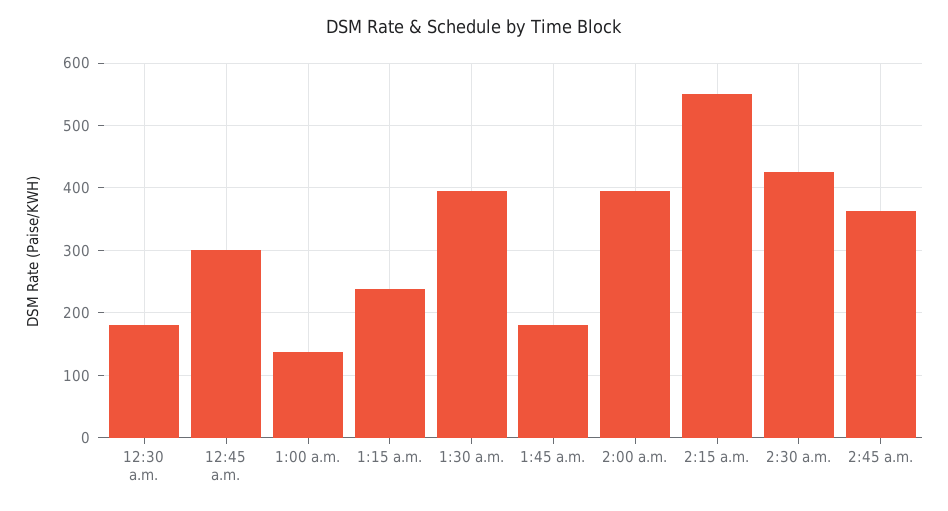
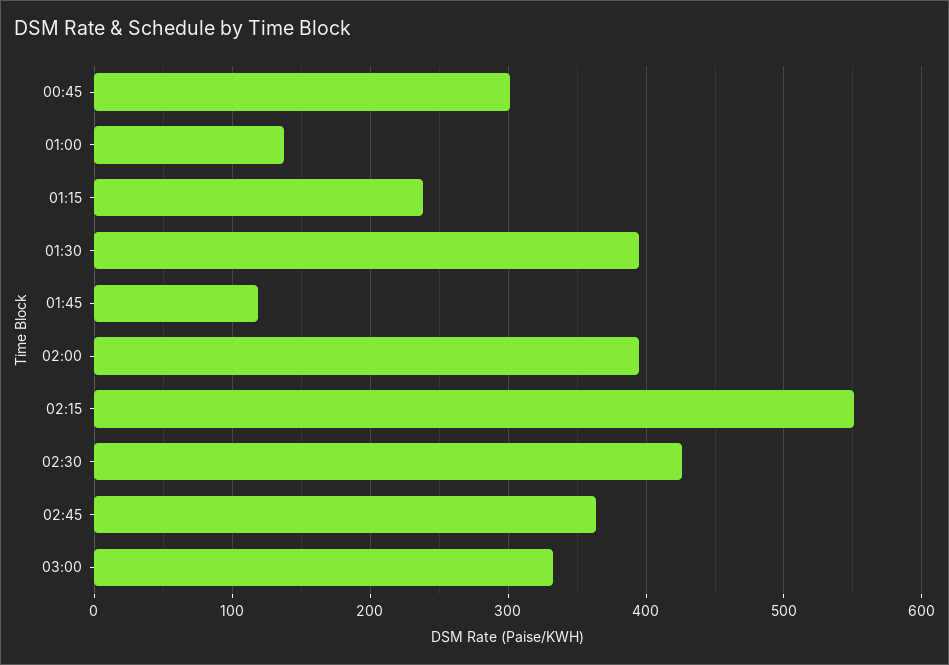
12:30 a.m.: 180 -> none
1:45 a.m.: 180 -> 120
03:00: none -> 330

